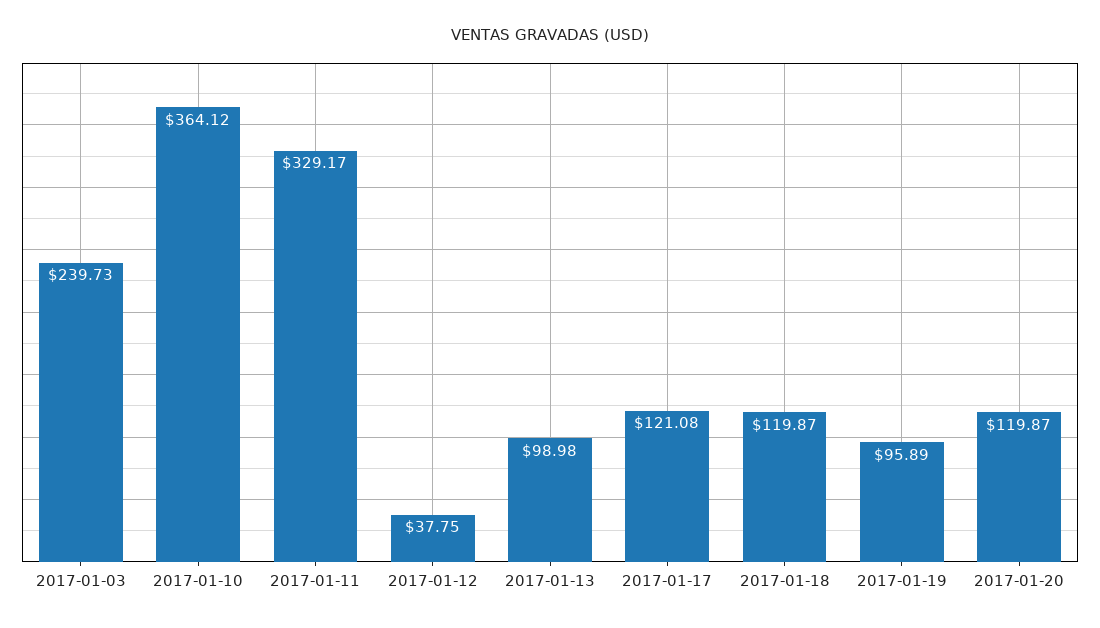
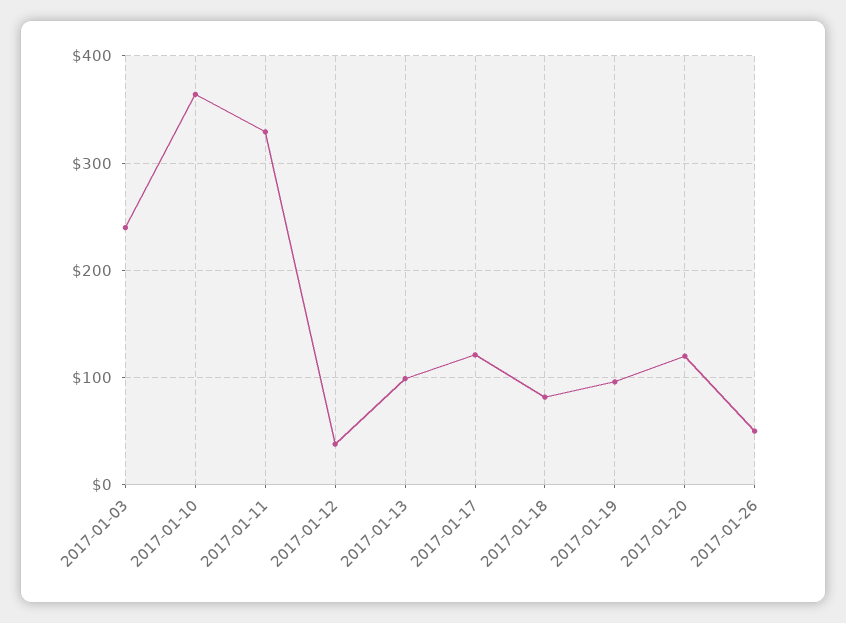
2017-01-18: 119.87 -> 80
2017-01-26: none -> 50

